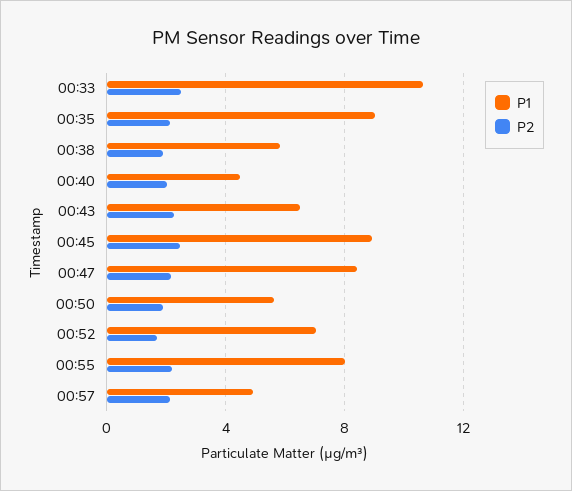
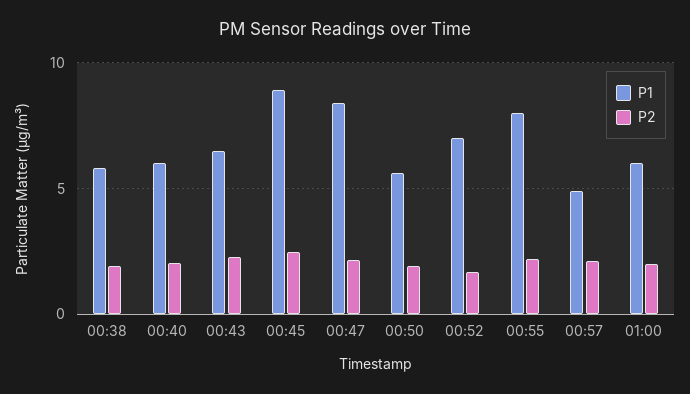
P1, 00:33: 10.5 -> none
P2, 00:33: 2.5 -> none
P1, 00:35: 9 -> none
P2, 00:35: 2 -> none
P1, 00:40: 4.5 -> 6
P1, 01:00: none -> 6
P2, 01:00: none -> 2

